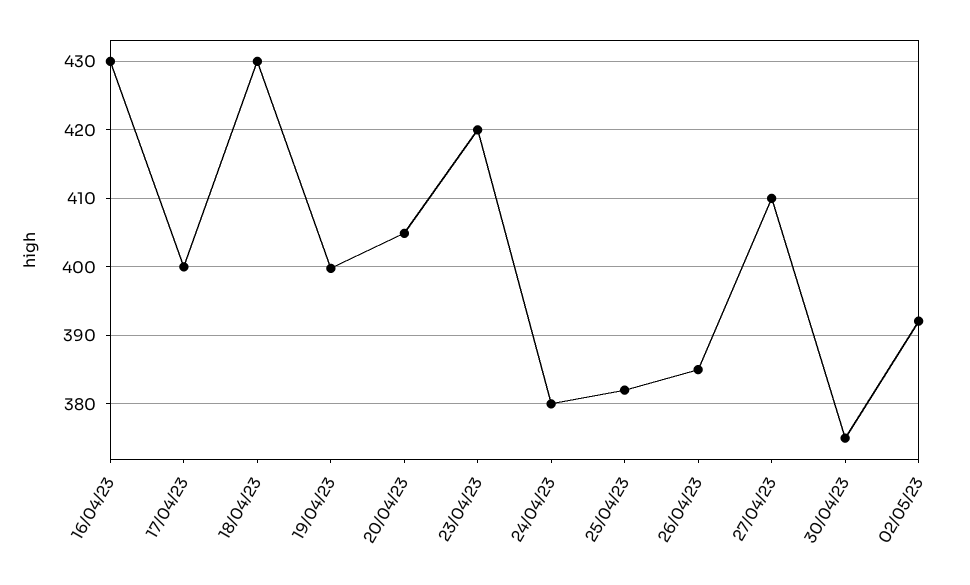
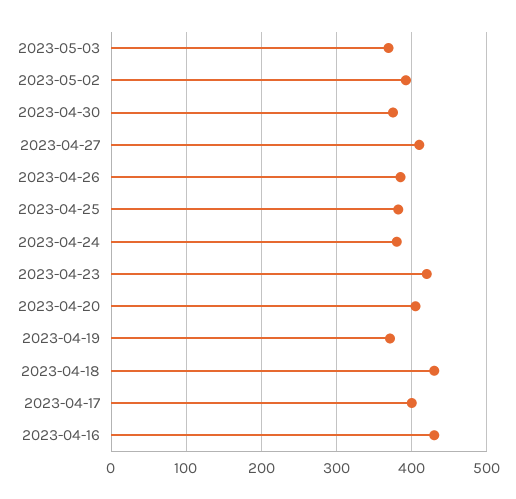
19/04/23: 400 -> 370
2023-05-03: none -> 370

